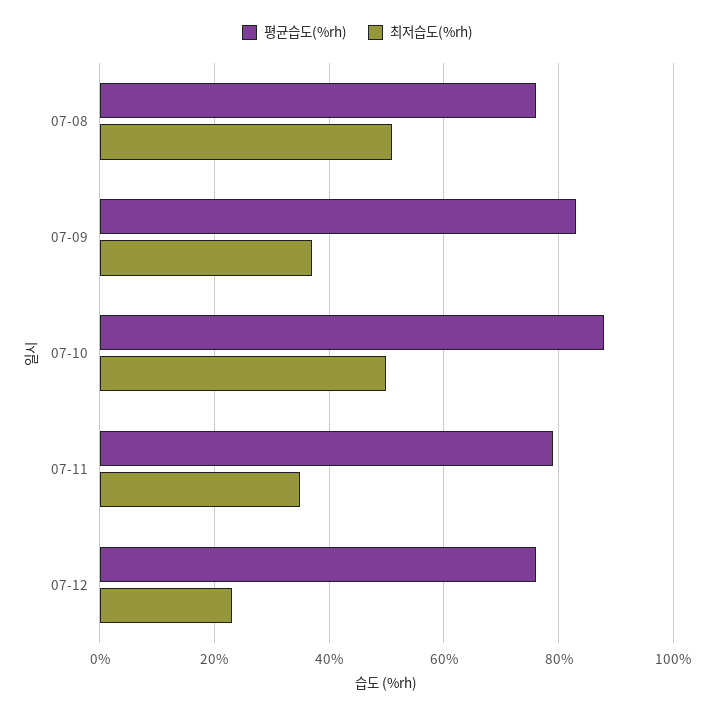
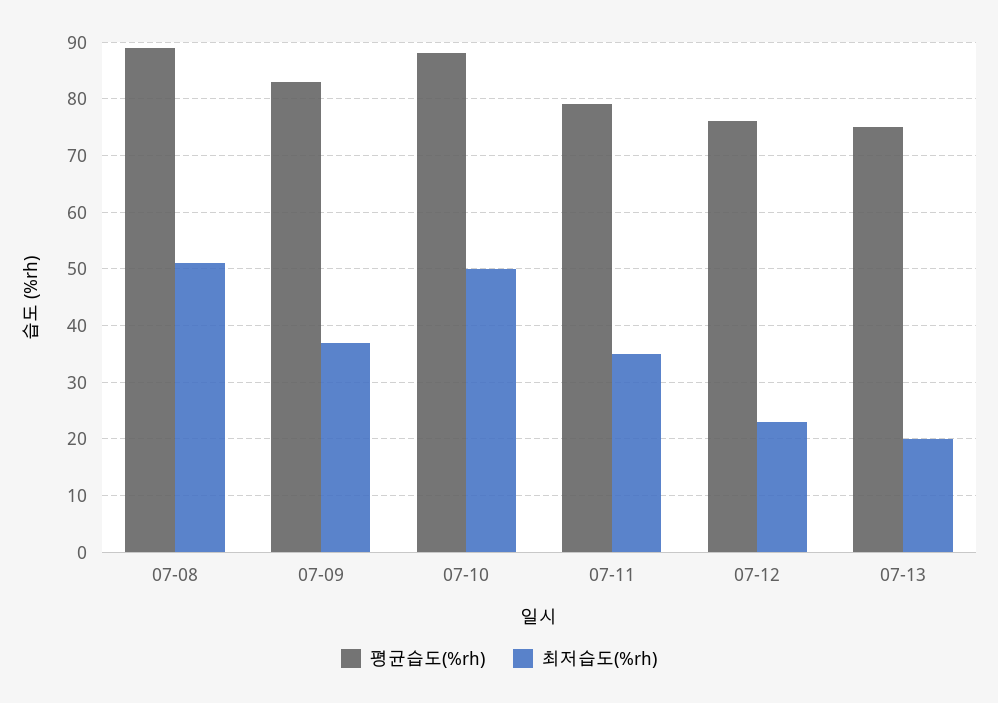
평균습도(%rh), 07-08: 75 -> 90
평균습도(%rh), 07-13: none -> 75
최저습도(%rh), 07-13: none -> 20

